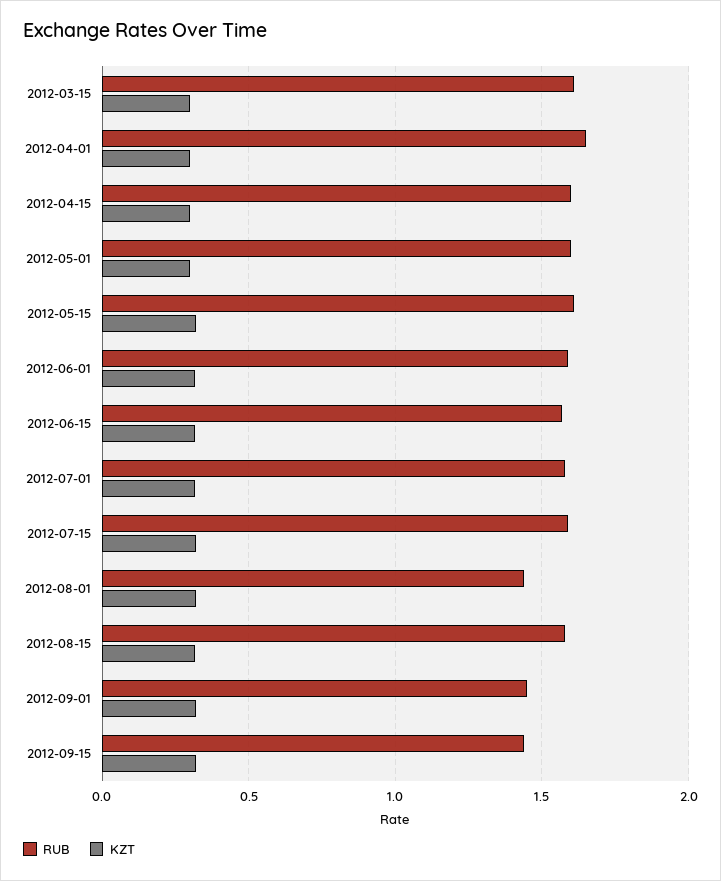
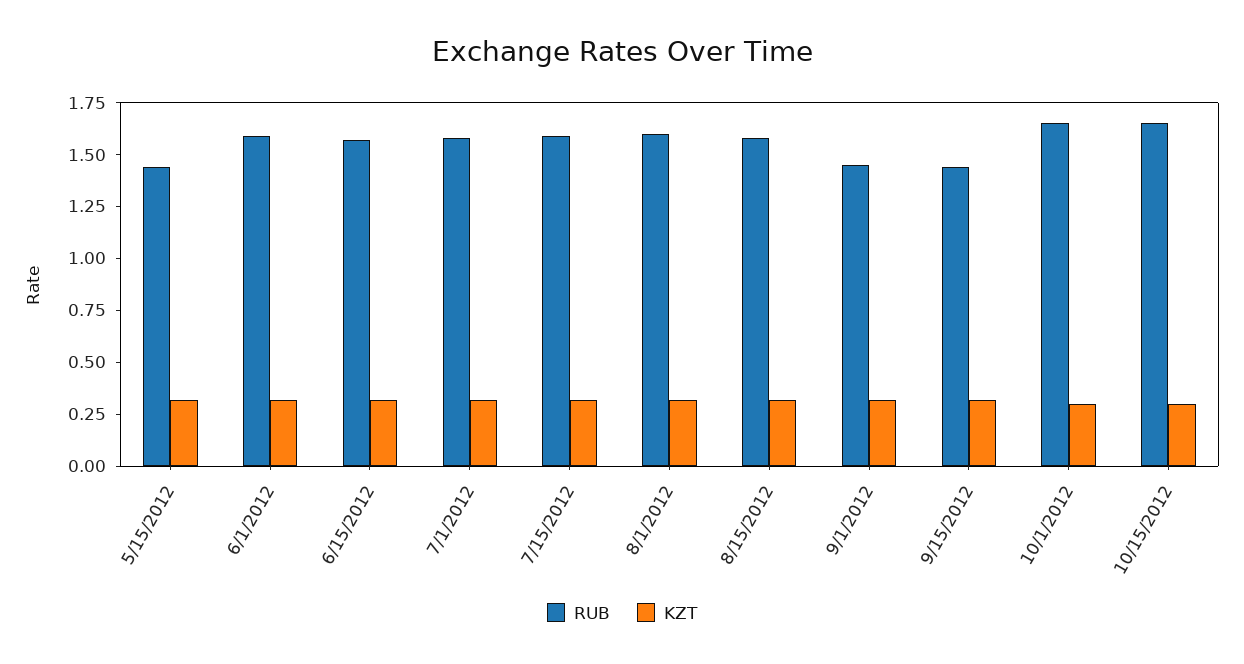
RUB, 2012-03-15: 1.6 -> none
KZT, 2012-03-15: 0.3 -> none
RUB, 2012-04-01: 1.65 -> none
KZT, 2012-04-01: 0.3 -> none
RUB, 2012-04-15: 1.6 -> none
KZT, 2012-04-15: 0.3 -> none
RUB, 2012-05-01: 1.6 -> none
KZT, 2012-05-01: 0.3 -> none
RUB, 2012-05-15: 1.6 -> 1.45
RUB, 2012-08-01: 1.45 -> 1.6
RUB, 10/1/2012: none -> 1.65
KZT, 10/1/2012: none -> 0.3
RUB, 10/15/2012: none -> 1.65
KZT, 10/15/2012: none -> 0.3

